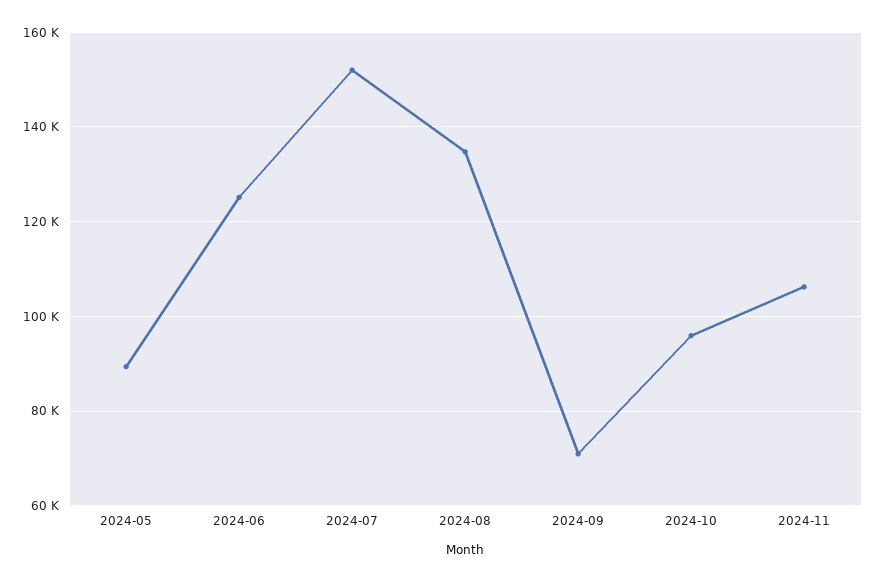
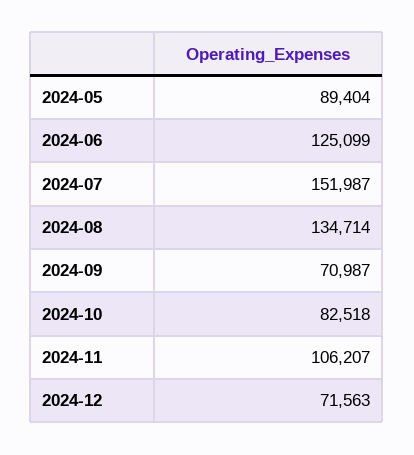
2024-10: 96000 -> 82518
2024-12: none -> 71563

